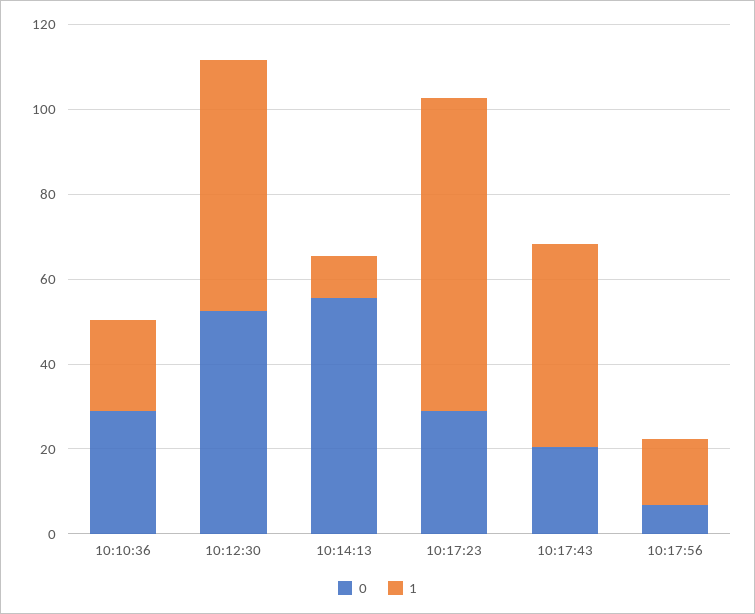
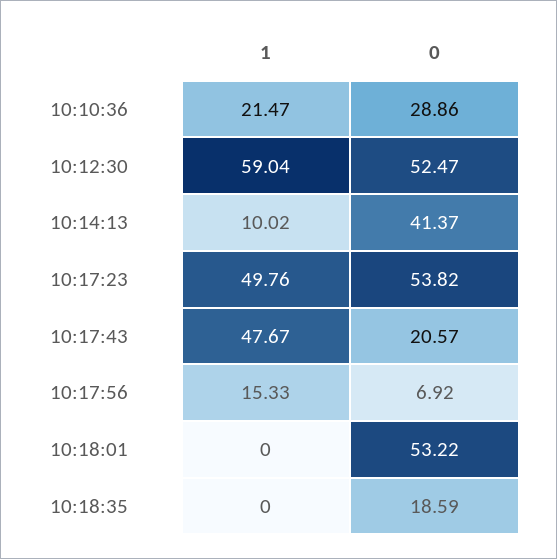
0, 10:14:13: 55 -> 41.37
0, 10:17:23: 30 -> 53.82
1, 10:17:23: 75 -> 49.76
1, 10:18:01: none -> 0
0, 10:18:01: none -> 53.22
1, 10:18:35: none -> 0
0, 10:18:35: none -> 18.59

